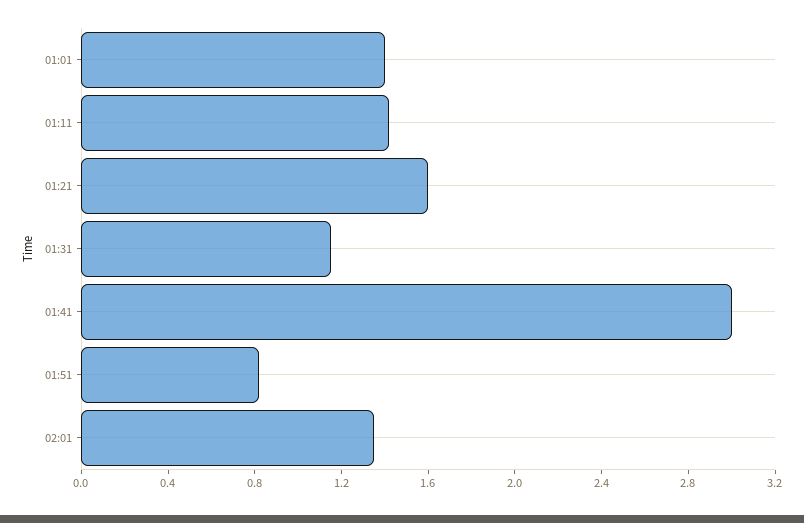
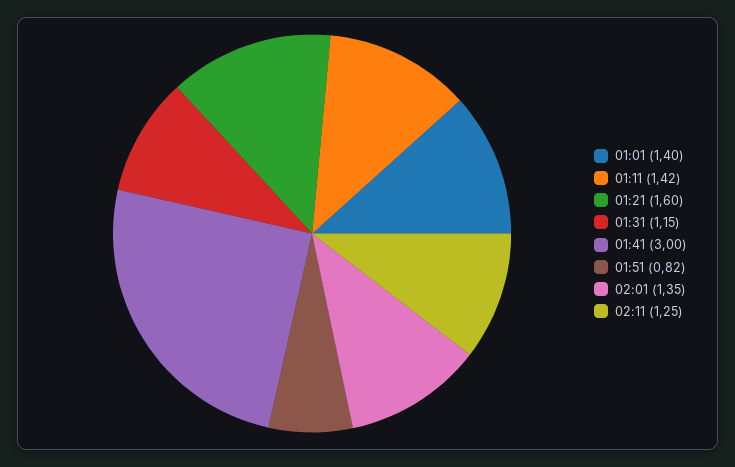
02:11: none -> 1.25

